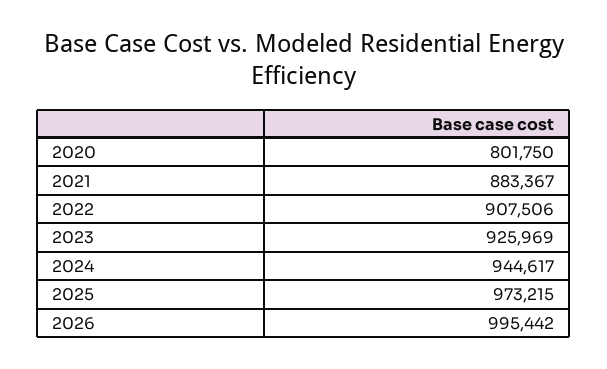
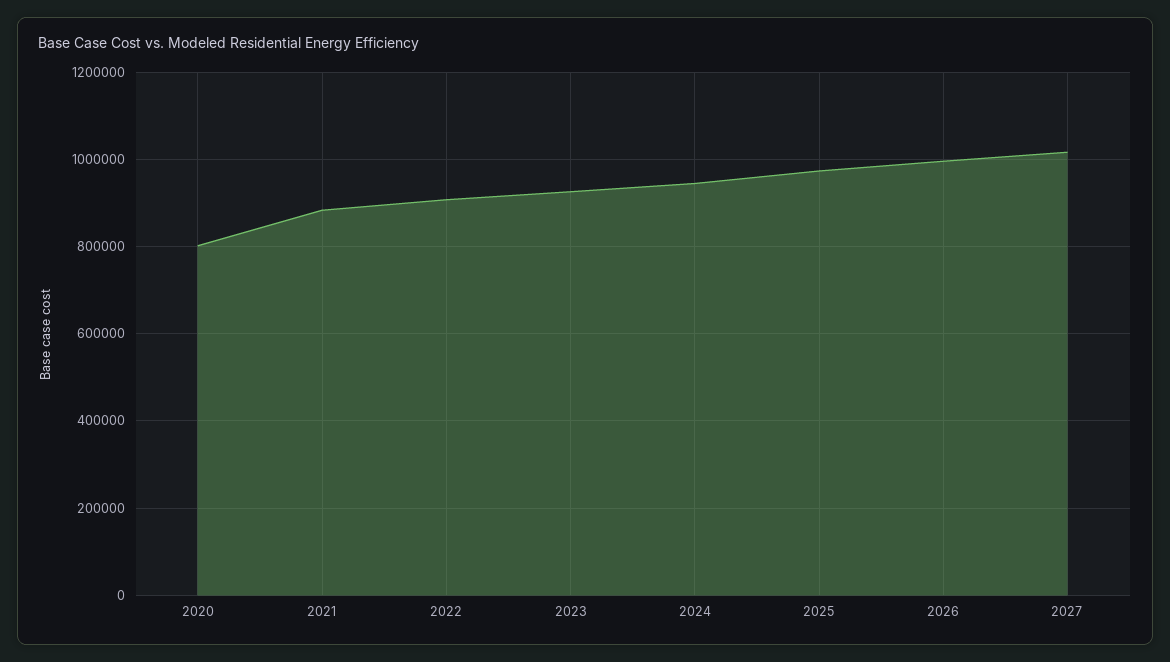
2027: none -> 1020000

